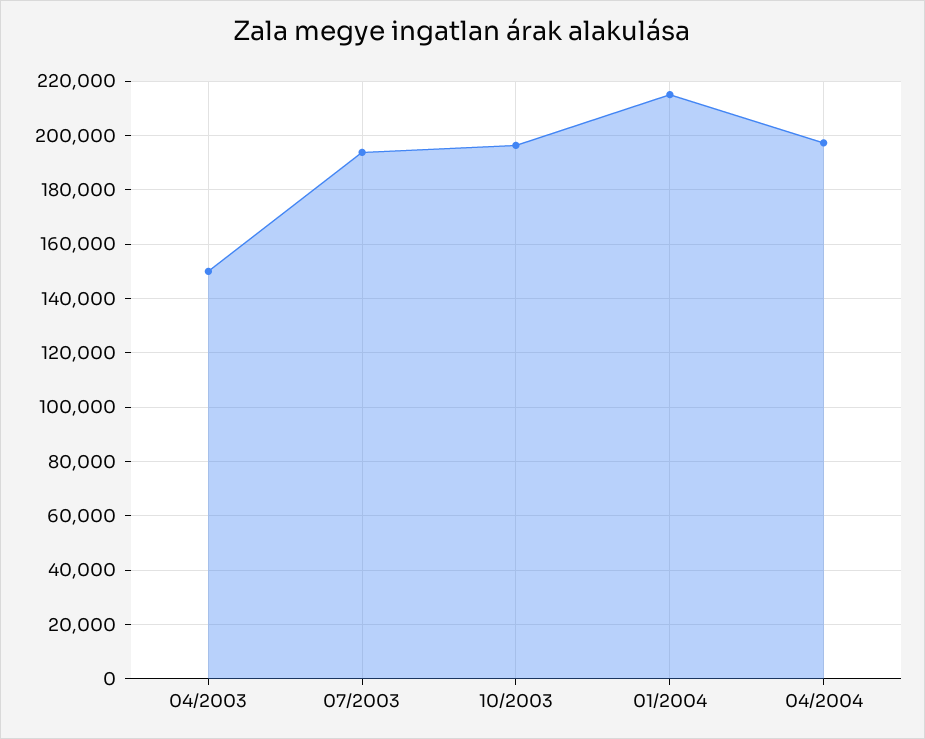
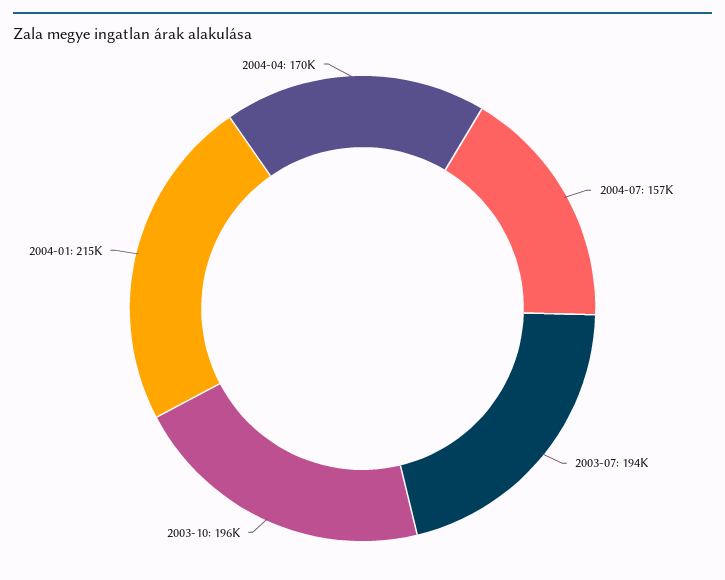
04/2003: 150000 -> none
04/2004: 197500 -> 170000
2004-07: none -> 157000

